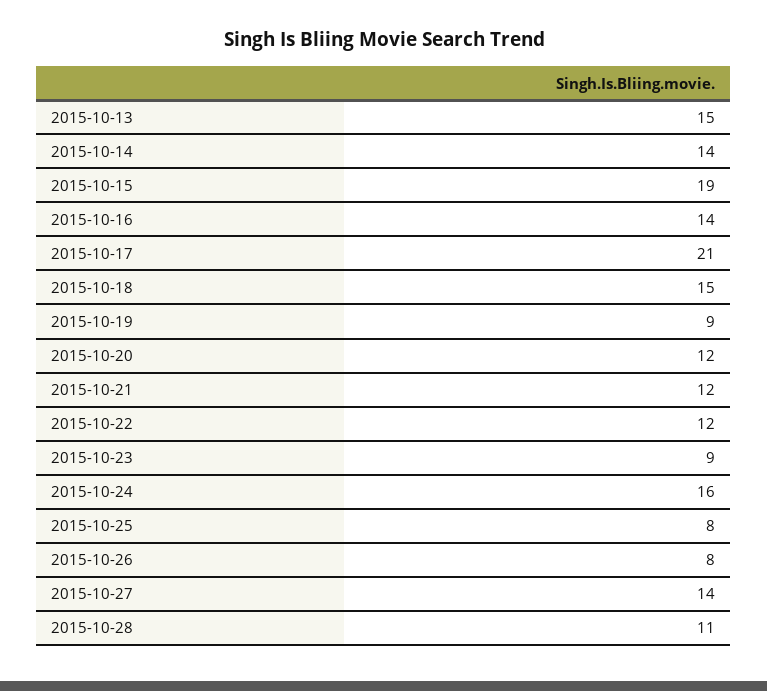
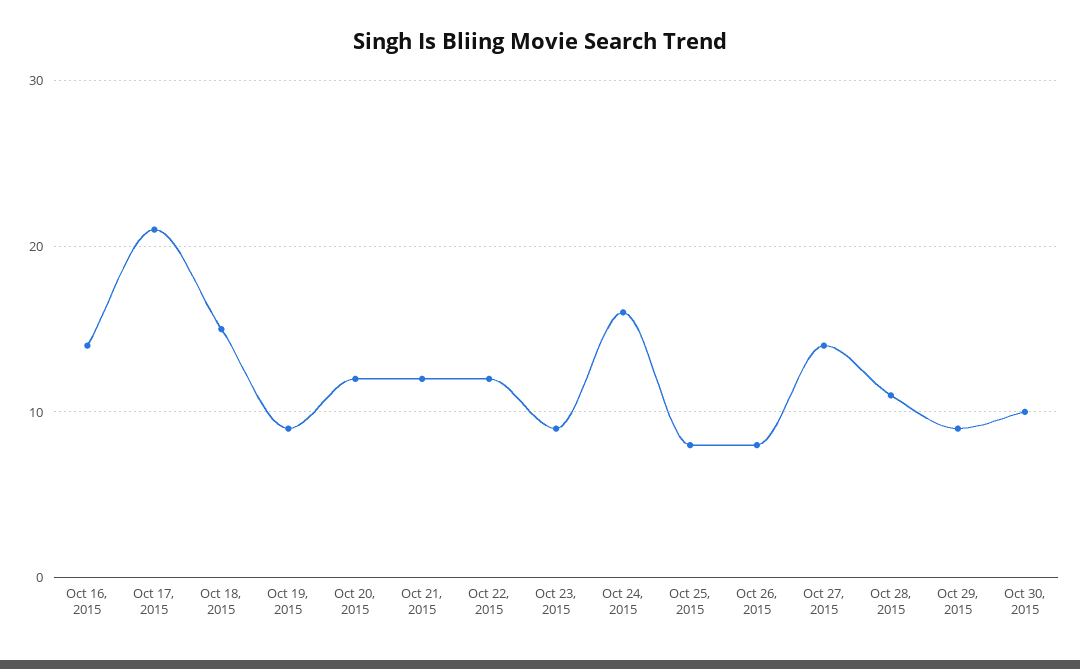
2015-10-13: 15 -> none
2015-10-14: 14 -> none
2015-10-15: 19 -> none
Oct 29, 2015: none -> 9
Oct 30, 2015: none -> 10

